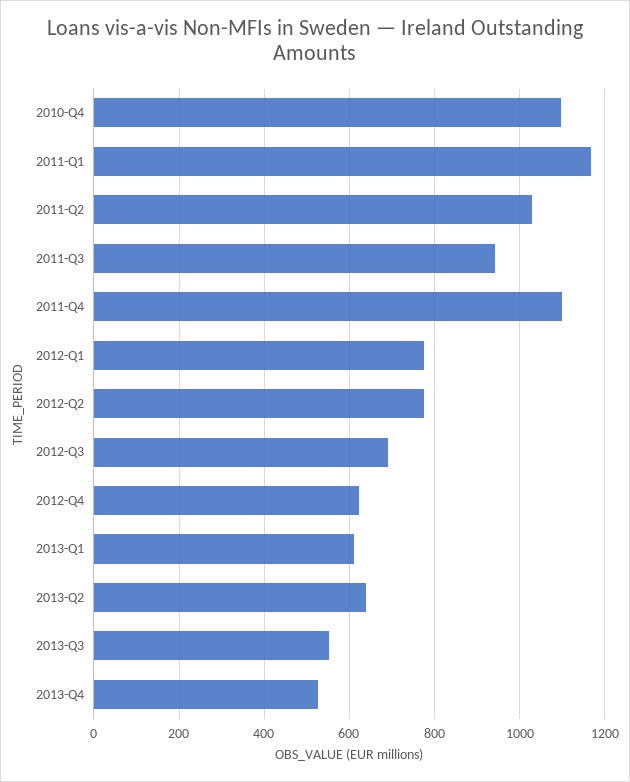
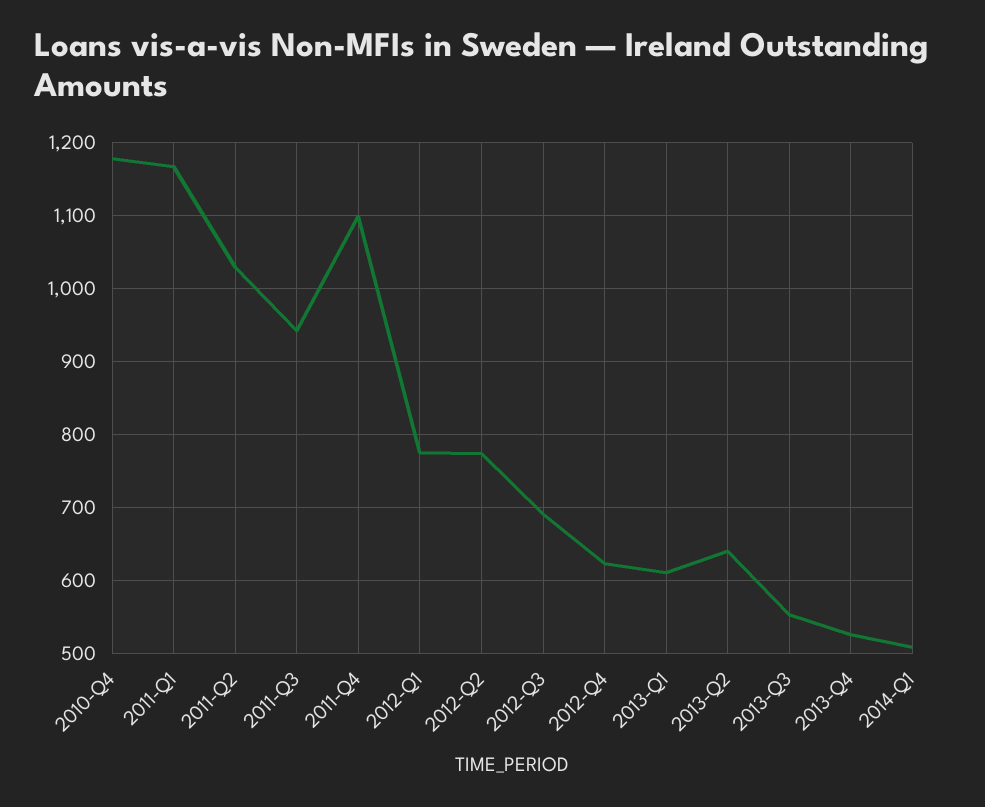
2010-Q4: 1100 -> 1180
2014-Q1: none -> 510

